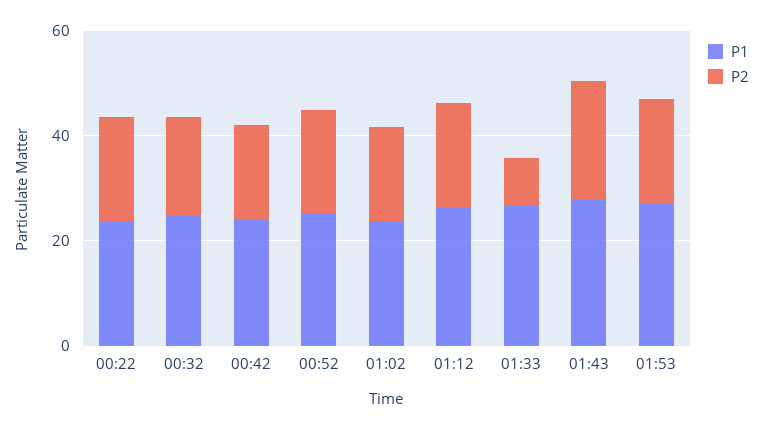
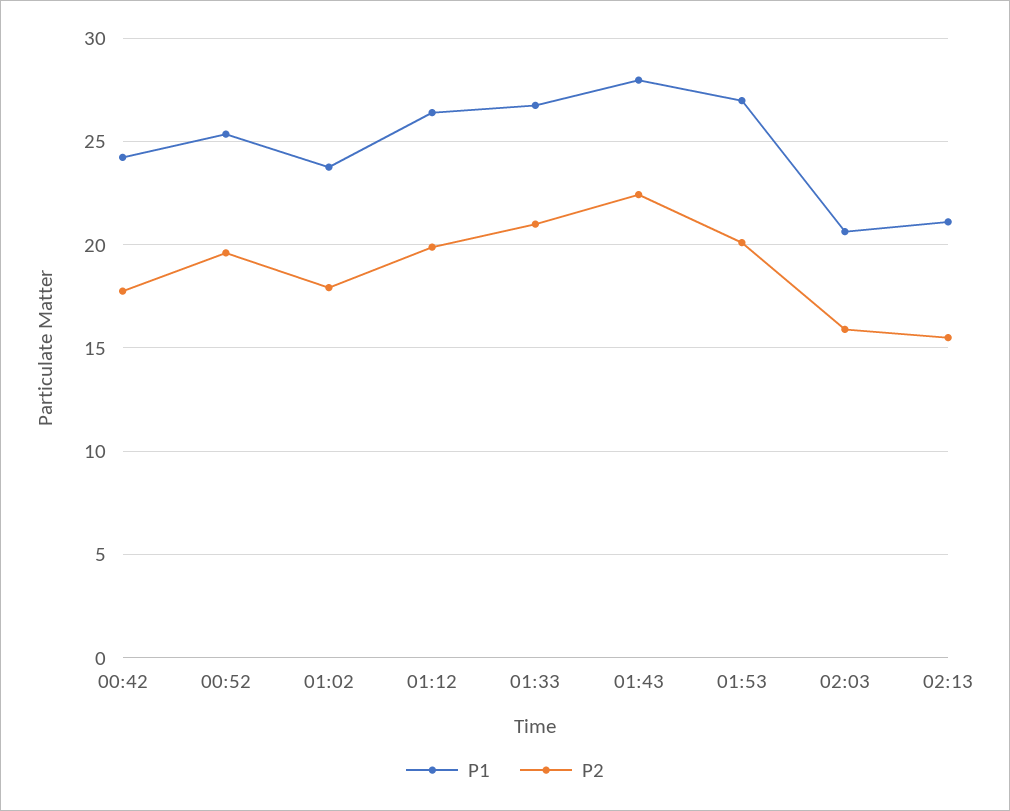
P1, 00:22: 25 -> none
P2, 00:22: 20 -> none
P1, 00:32: 25 -> none
P2, 00:32: 20 -> none
P2, 01:33: 10 -> 21
P1, 02:03: none -> 20.5
P2, 02:03: none -> 16
P1, 02:13: none -> 21
P2, 02:13: none -> 15.5

